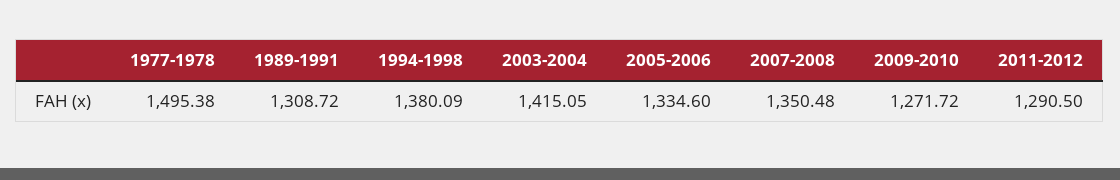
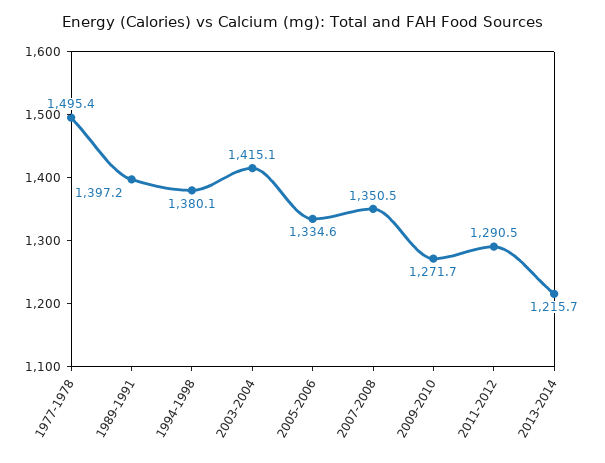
1989-1991: 1308.72 -> 1397.2
2013-2014: none -> 1215.7

